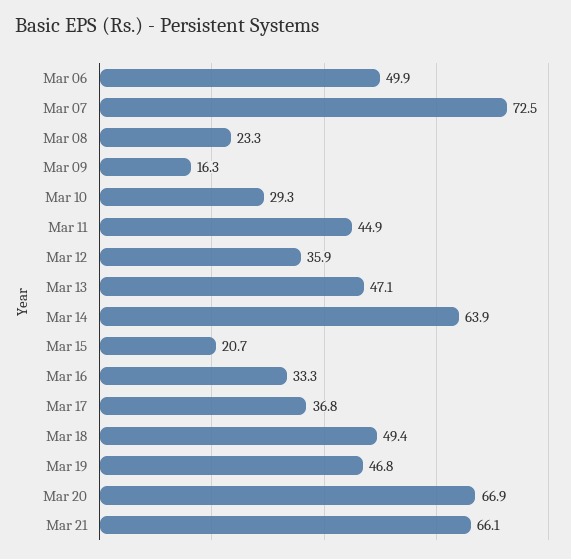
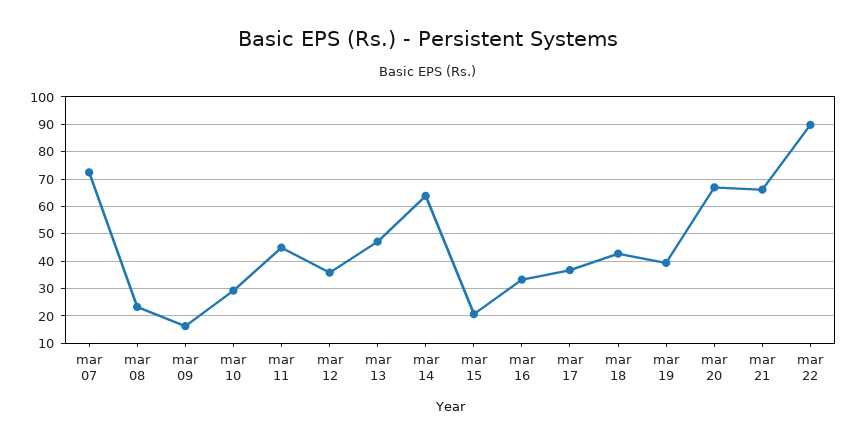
Mar 06: 49.9 -> none
Mar 18: 49.4 -> 42.5
Mar 19: 46.8 -> 40
mar 22: none -> 90

